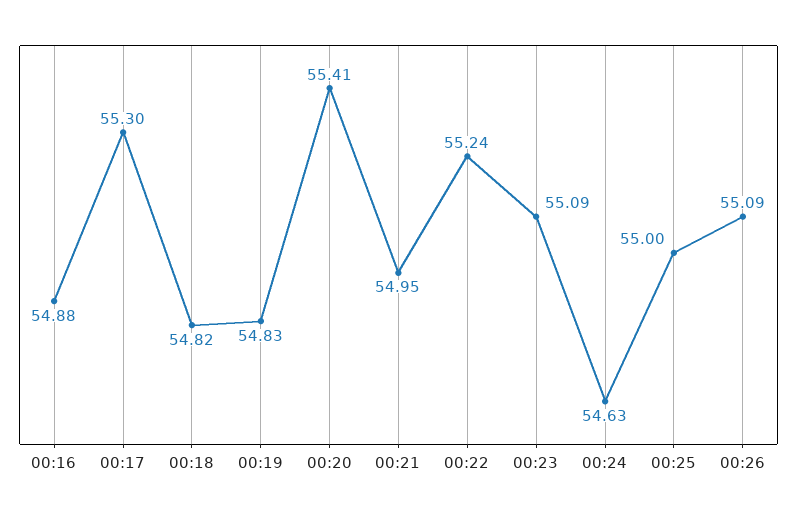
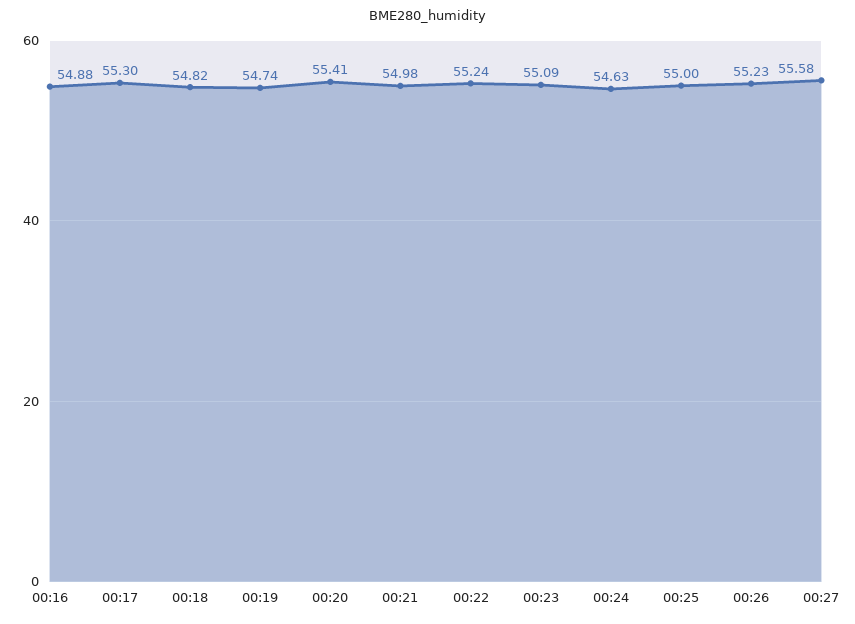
00:19: 54.83 -> 54.74
00:21: 54.95 -> 54.98
00:26: 55.09 -> 55.23
00:27: none -> 55.58

